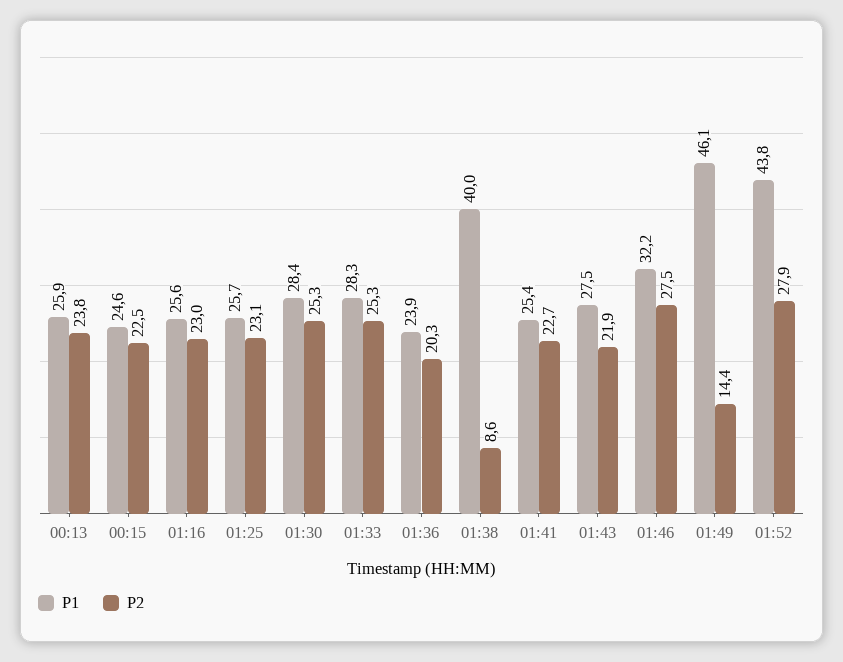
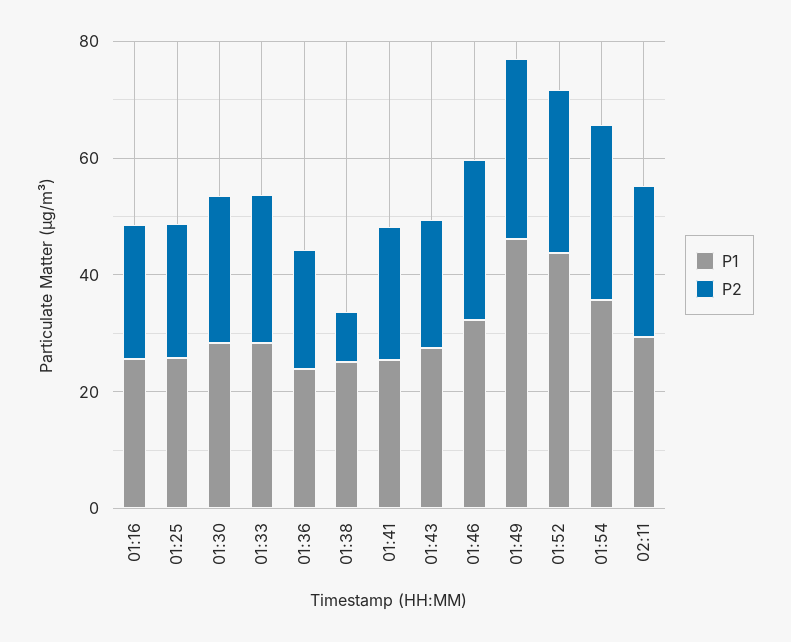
P1, 00:13: 25.9 -> none
P2, 00:13: 23.8 -> none
P1, 00:15: 24.6 -> none
P2, 00:15: 22.5 -> none
P1, 01:38: 40 -> 25
P2, 01:49: 14.4 -> 30
P1, 01:54: none -> 35
P2, 01:54: none -> 30
P1, 02:11: none -> 30
P2, 02:11: none -> 25

